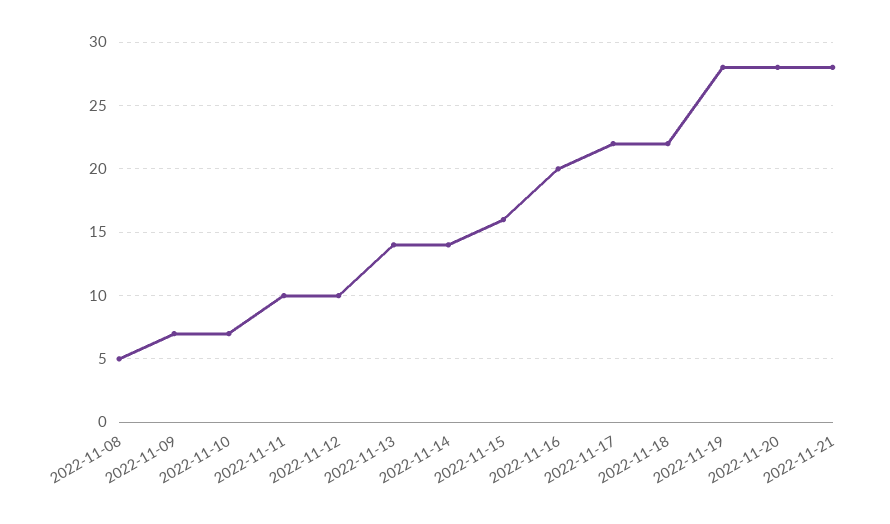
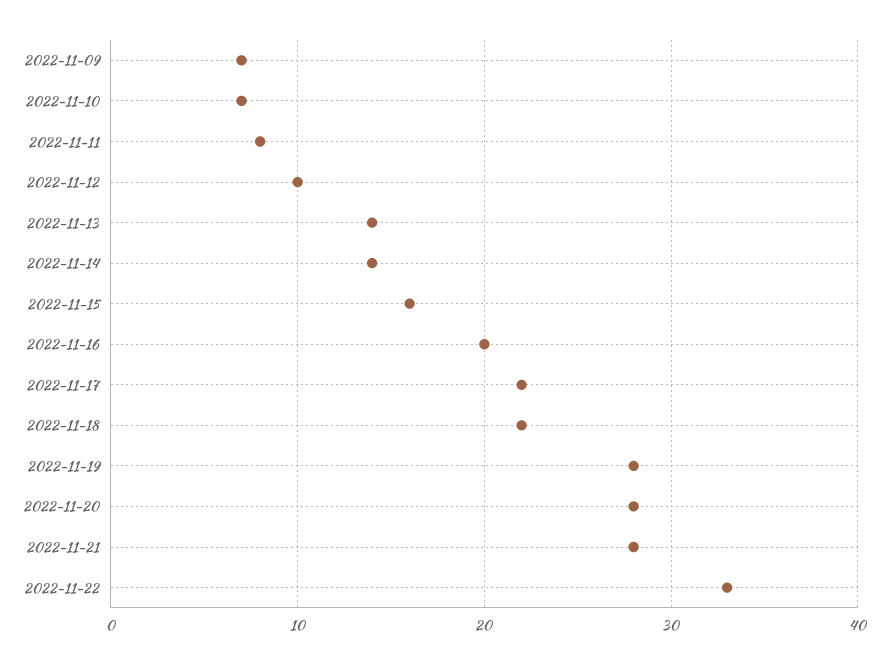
2022-11-08: 5 -> none
2022-11-11: 10 -> 8
2022-11-22: none -> 33

